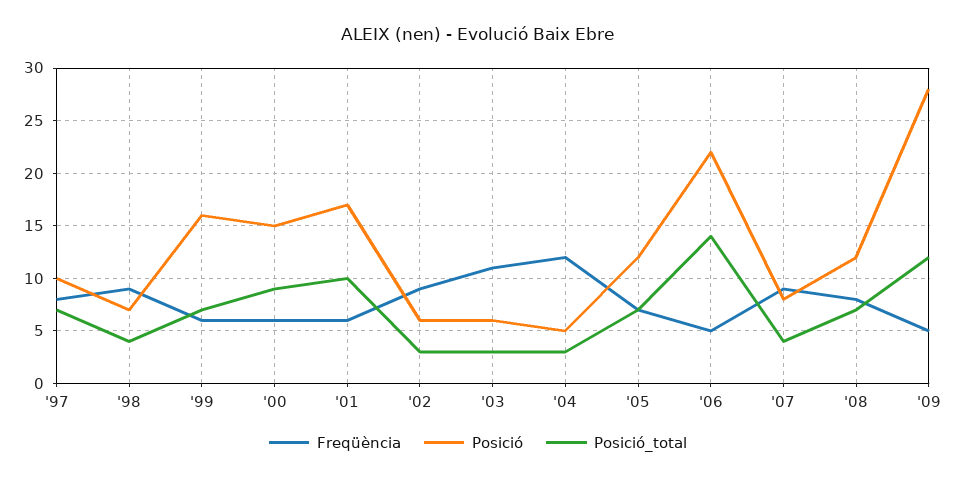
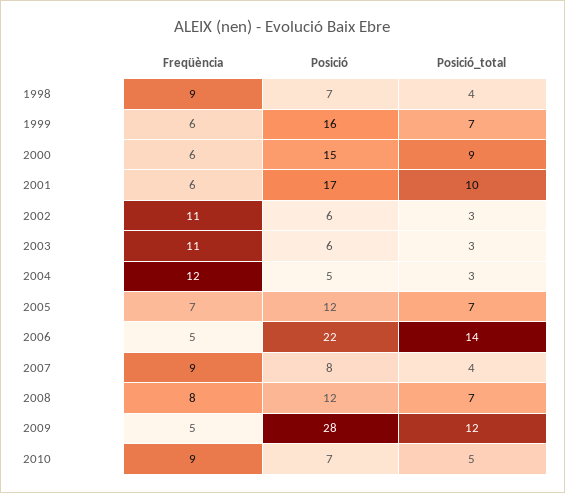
Freqüència, '97: 8 -> none
Posició, '97: 10 -> none
Posició_total, '97: 7 -> none
Freqüència, '02: 9 -> 11
Freqüència, 2010: none -> 9
Posició, 2010: none -> 7
Posició_total, 2010: none -> 5

